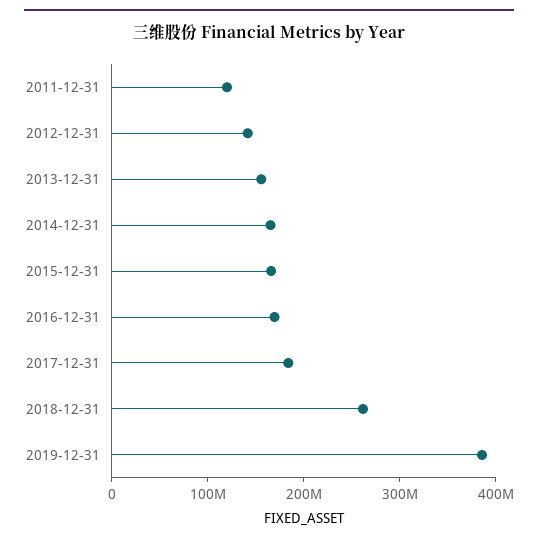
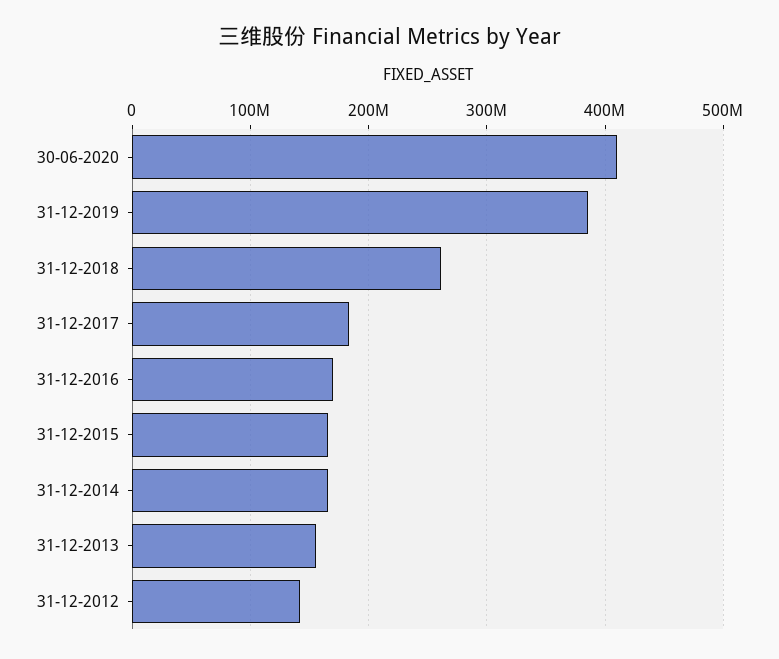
2011-12-31: 120000000 -> none
30-06-2020: none -> 410000000

